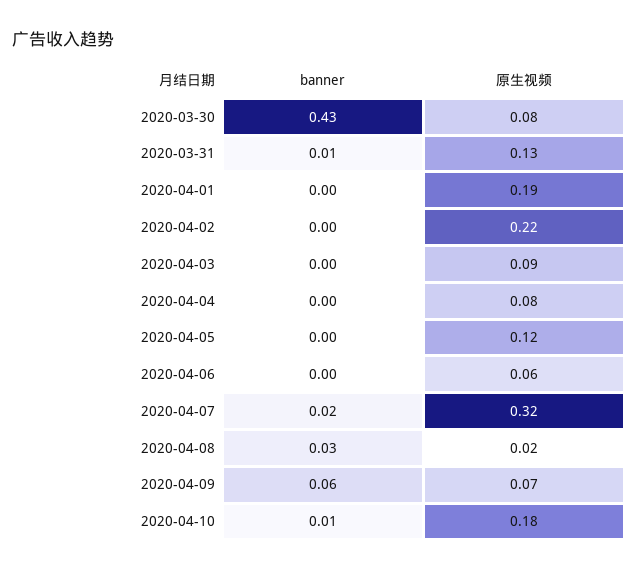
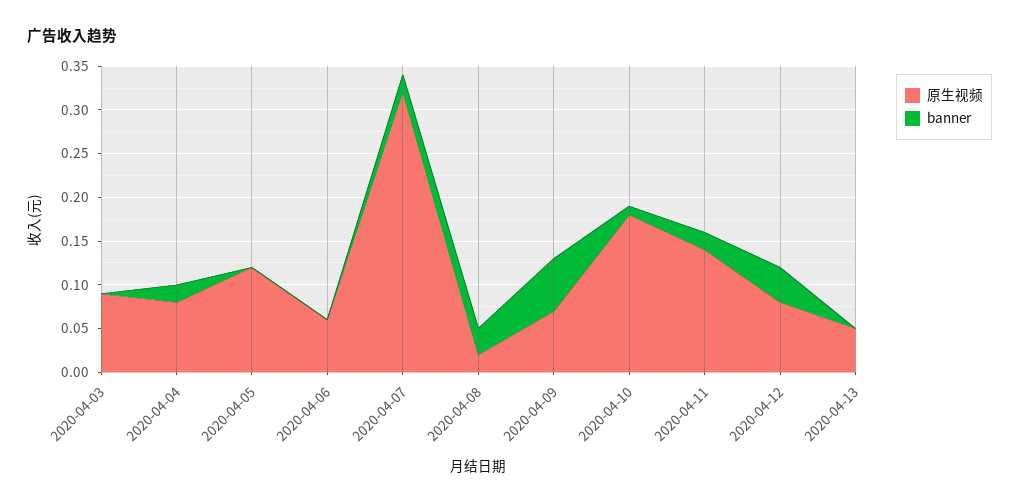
banner, 2020-03-30: 0.43 -> none
原生视频, 2020-03-30: 0.08 -> none
banner, 2020-03-31: 0.01 -> none
原生视频, 2020-03-31: 0.13 -> none
banner, 2020-04-01: 0 -> none
原生视频, 2020-04-01: 0.19 -> none
banner, 2020-04-02: 0 -> none
原生视频, 2020-04-02: 0.22 -> none
banner, 2020-04-04: 0 -> 0.02
原生视频, 2020-04-11: none -> 0.14
banner, 2020-04-11: none -> 0.02
原生视频, 2020-04-12: none -> 0.08
banner, 2020-04-12: none -> 0.04
原生视频, 2020-04-13: none -> 0.05
banner, 2020-04-13: none -> 0

